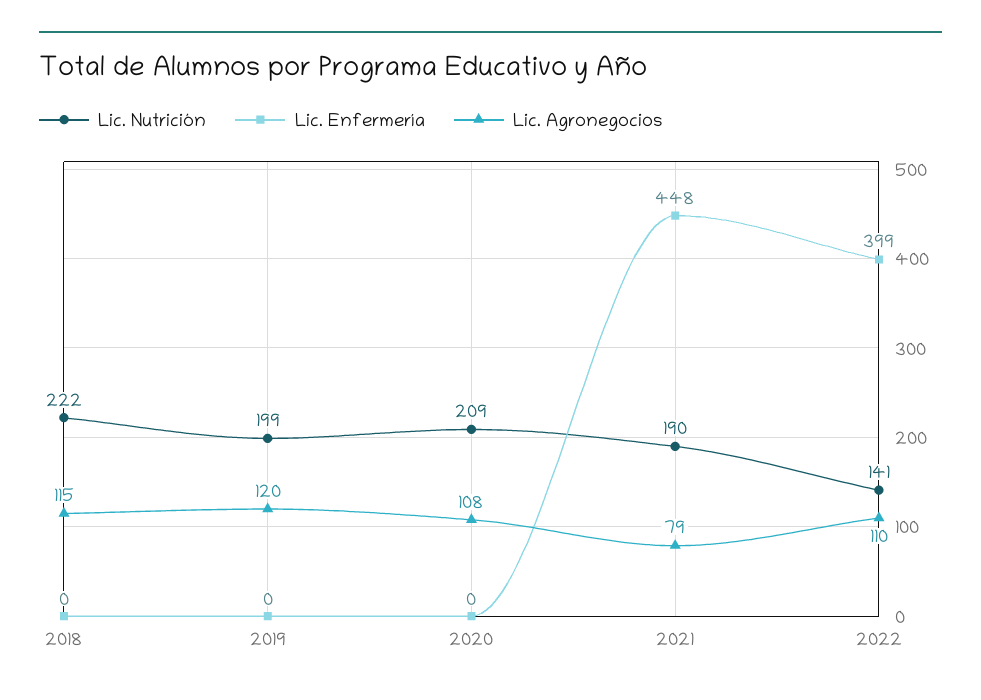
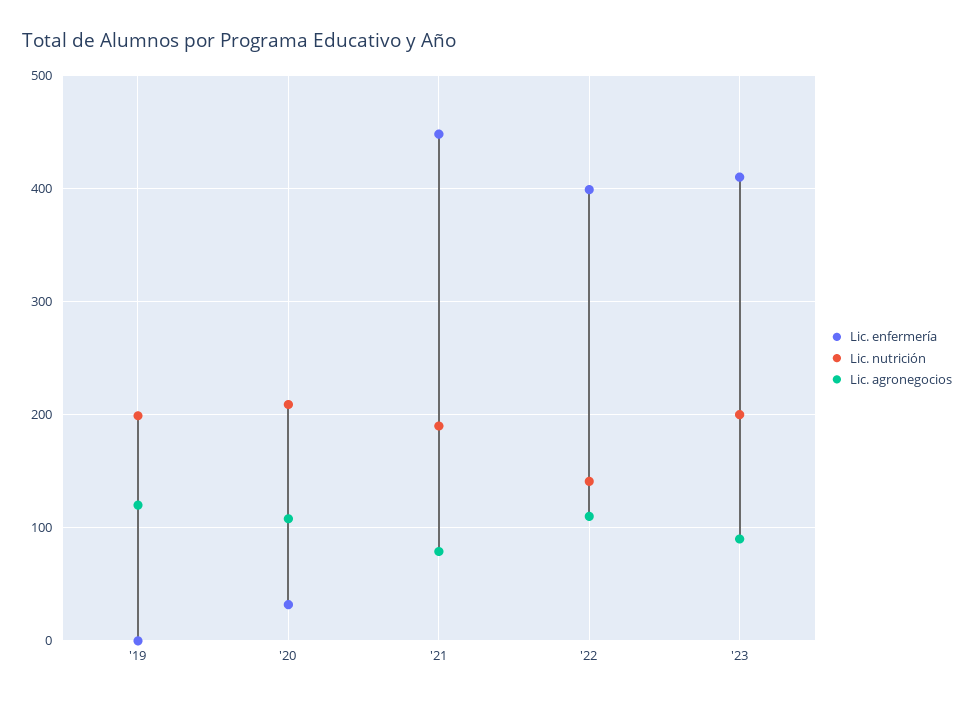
Lic. Nutrición, 2018: 222 -> none
Lic. Enfermería, 2018: 0 -> none
Lic. Agronegocios, 2018: 115 -> none
Lic. Enfermería, 2020: 0 -> 30
Lic. Enfermería, '23: none -> 410
Lic. Nutrición, '23: none -> 200
Lic. Agronegocios, '23: none -> 90

